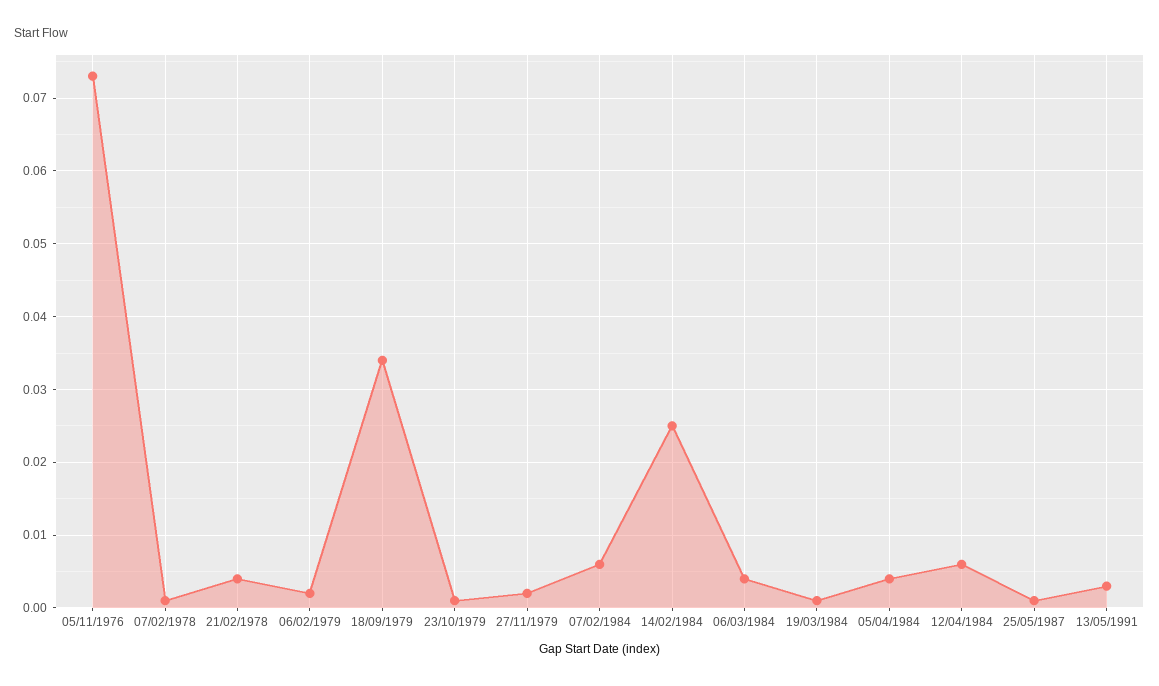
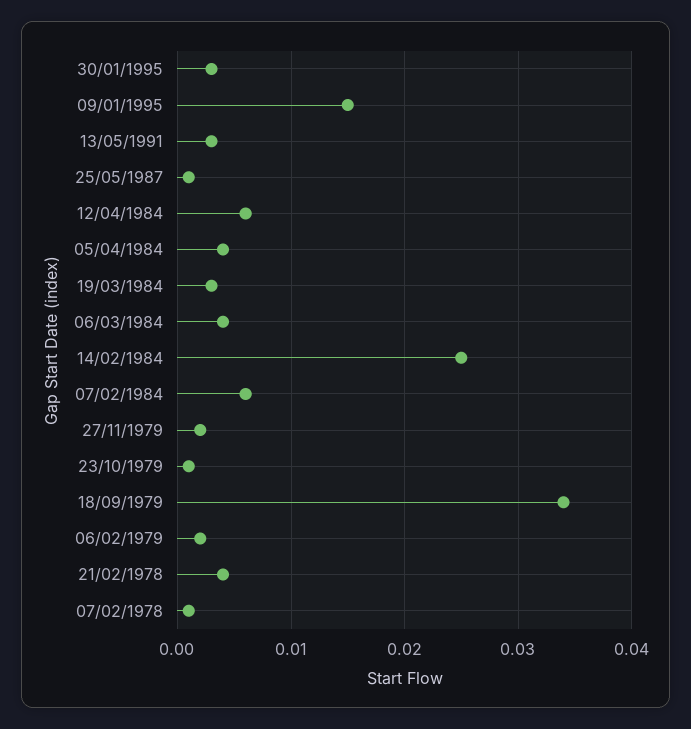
05/11/1976: 0.073 -> none
19/03/1984: 0.001 -> 0.003
30/01/1995: none -> 0.003
09/01/1995: none -> 0.015

